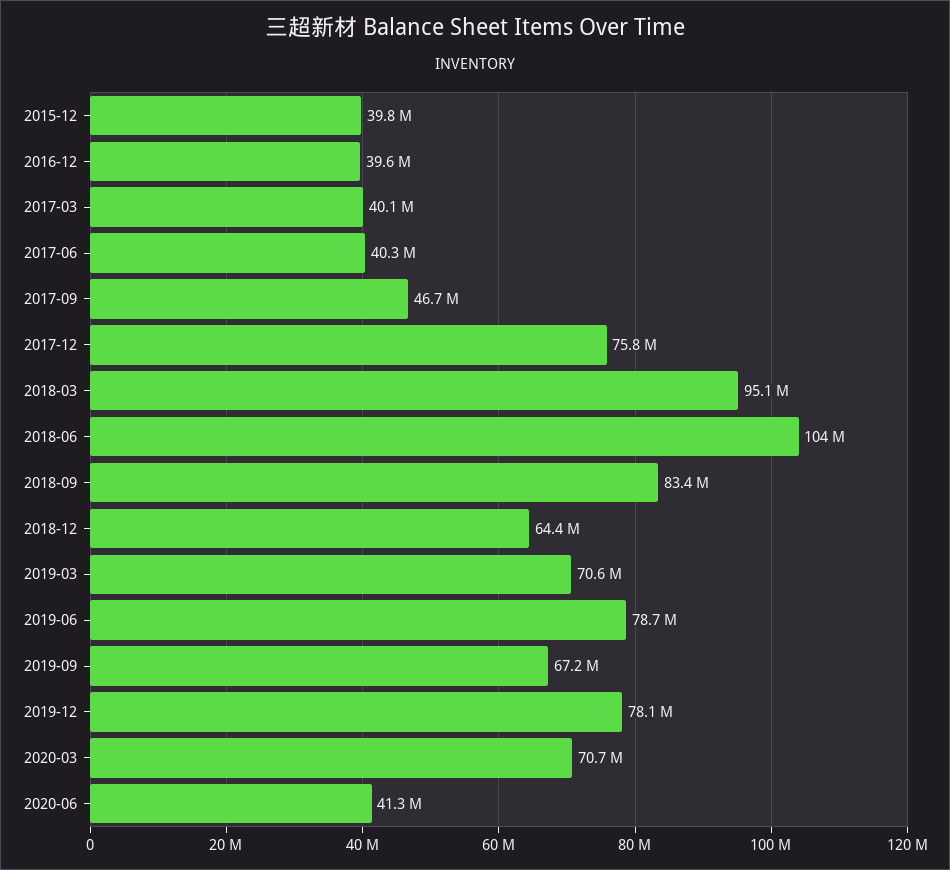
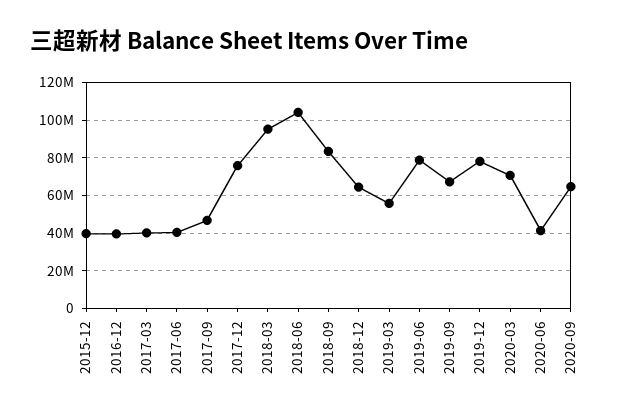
2019-03: 70600000 -> 55000000
2020-09: none -> 65000000

